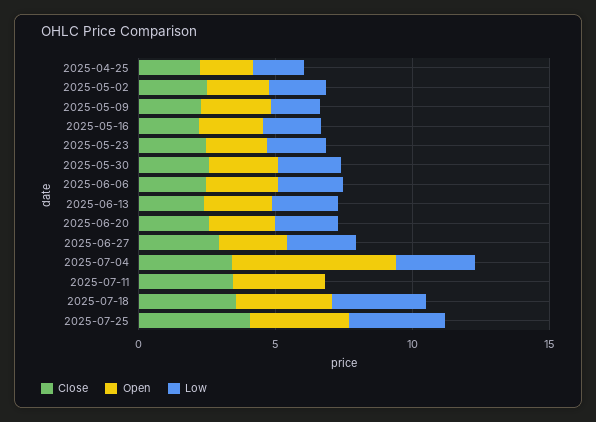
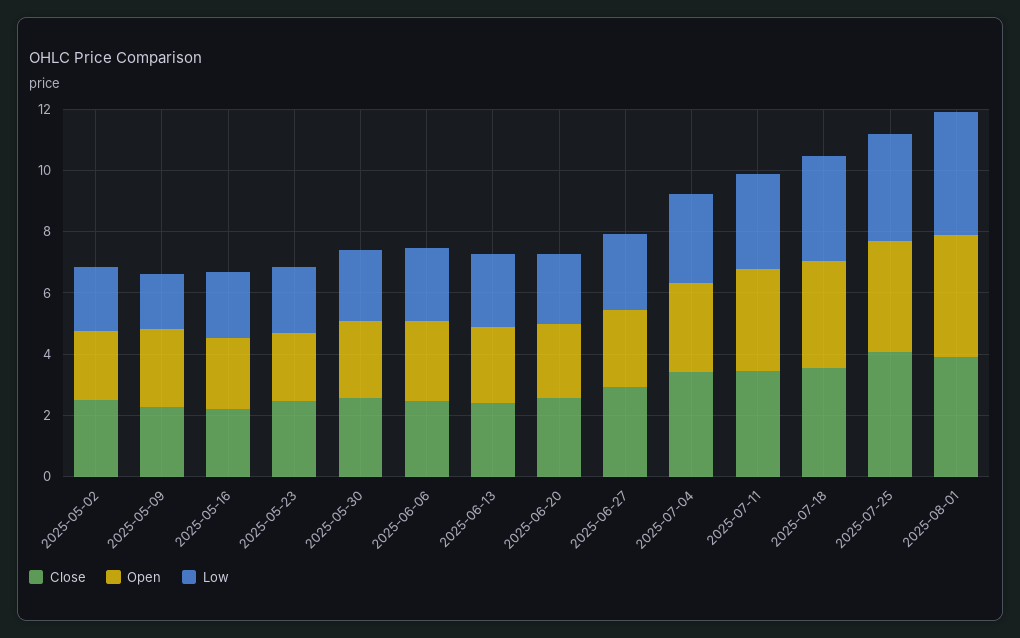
Close, 2025-04-25: 2 -> none
Open, 2025-04-25: 2 -> none
Low, 2025-04-25: 2 -> none
Open, 2025-07-04: 6 -> 3
Low, 2025-07-11: 0 -> 3
Close, 2025-08-01: none -> 4
Open, 2025-08-01: none -> 4
Low, 2025-08-01: none -> 4

